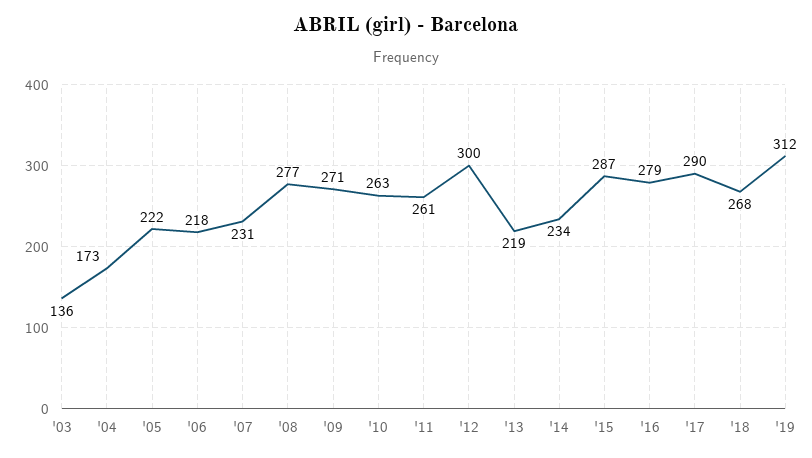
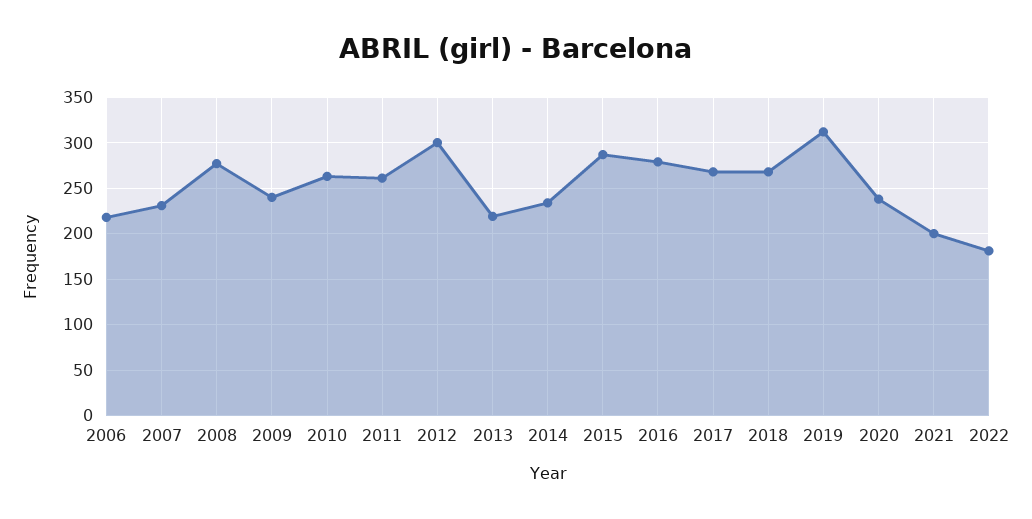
'03: 136 -> none
'04: 173 -> none
'05: 222 -> none
'09: 271 -> 240
'17: 290 -> 270
2020: none -> 240
2021: none -> 200
2022: none -> 180

